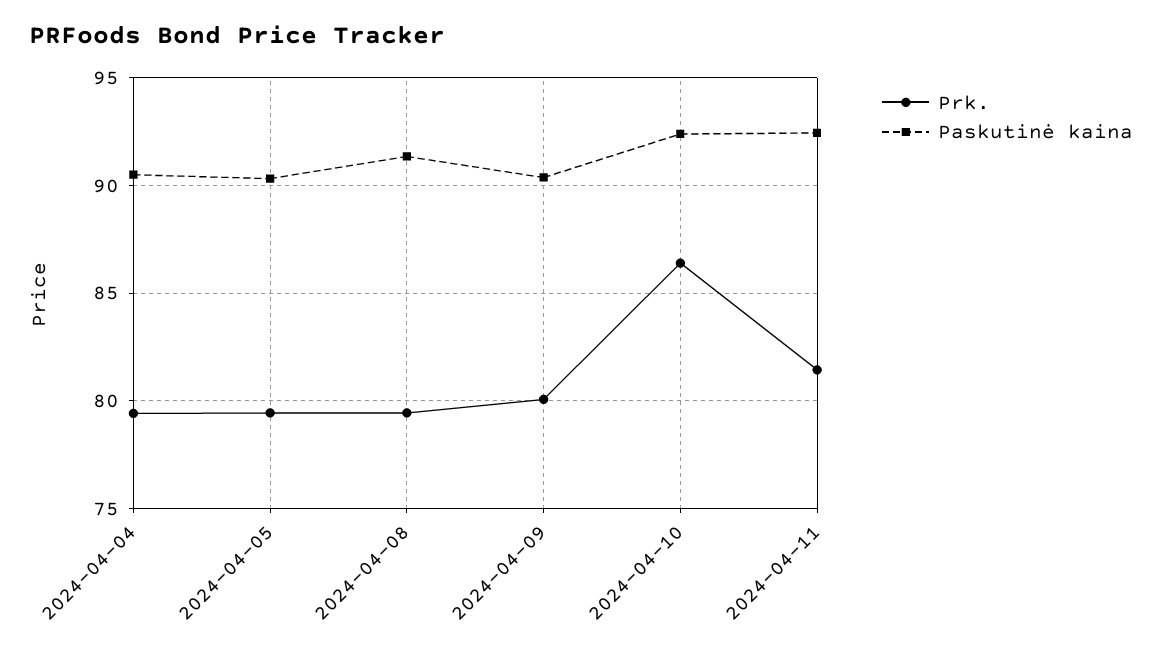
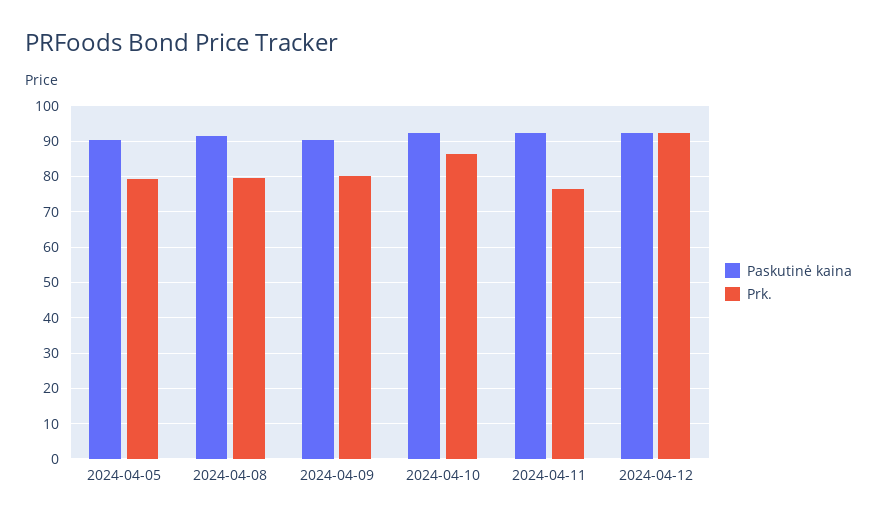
Prk., 2024-04-04: 79.5 -> none
Paskutinė kaina, 2024-04-04: 90.5 -> none
Prk., 2024-04-11: 81.5 -> 76
Paskutinė kaina, 2024-04-12: none -> 92
Prk., 2024-04-12: none -> 92

